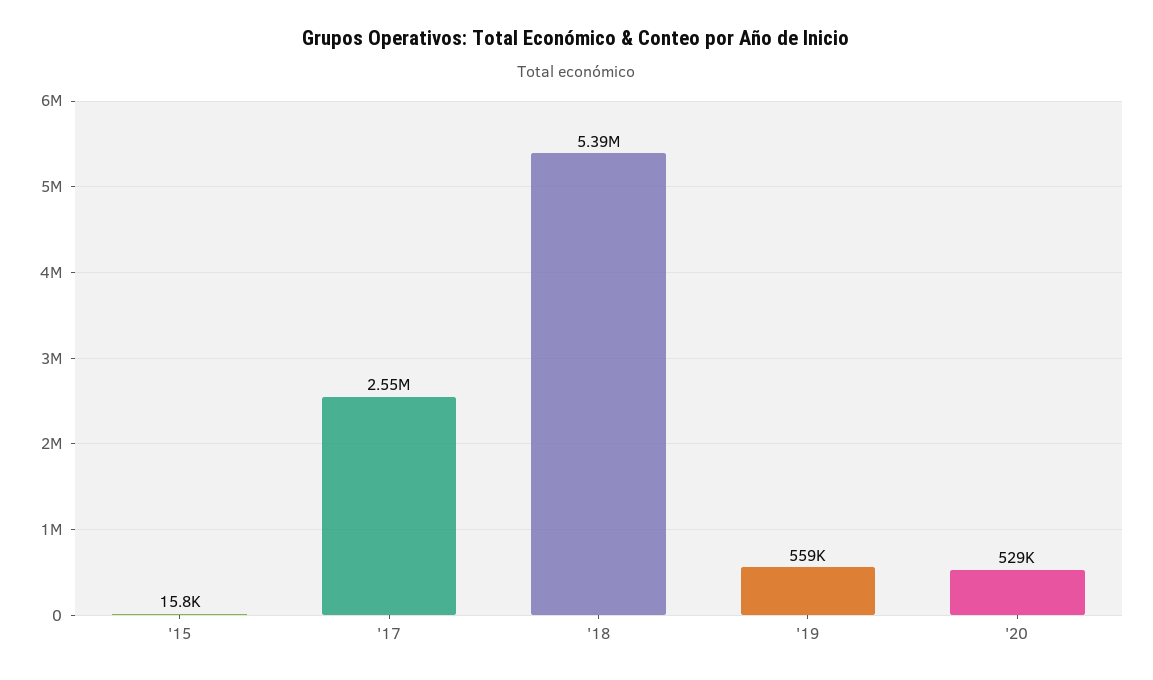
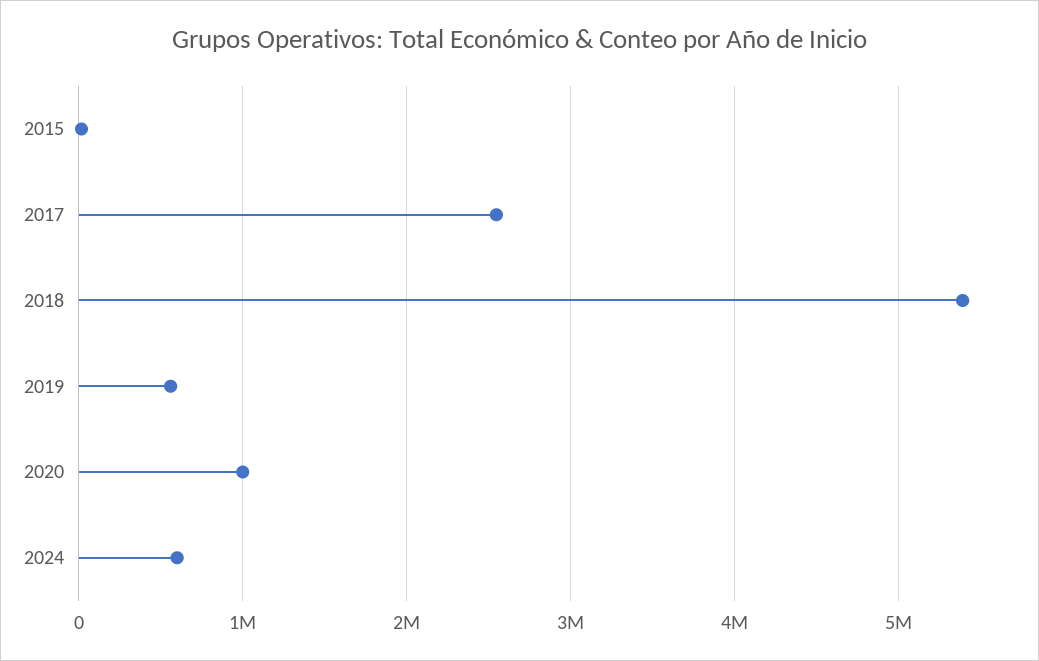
'20: 529000 -> 1000000
2024: none -> 600000

